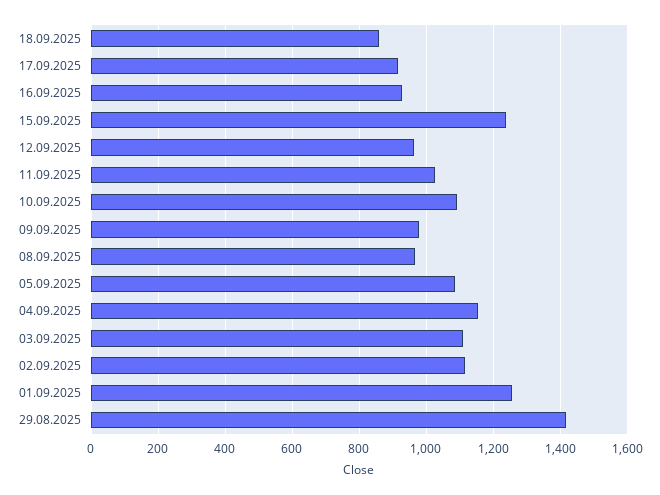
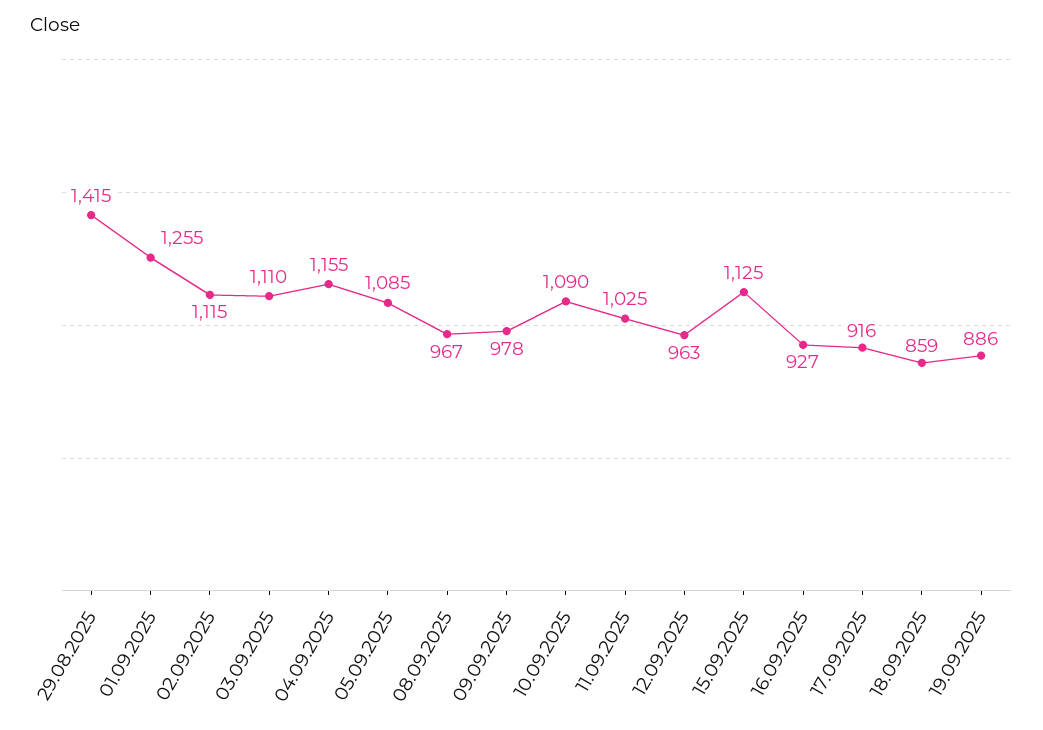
15.09.2025: 1240 -> 1125
19.09.2025: none -> 886

